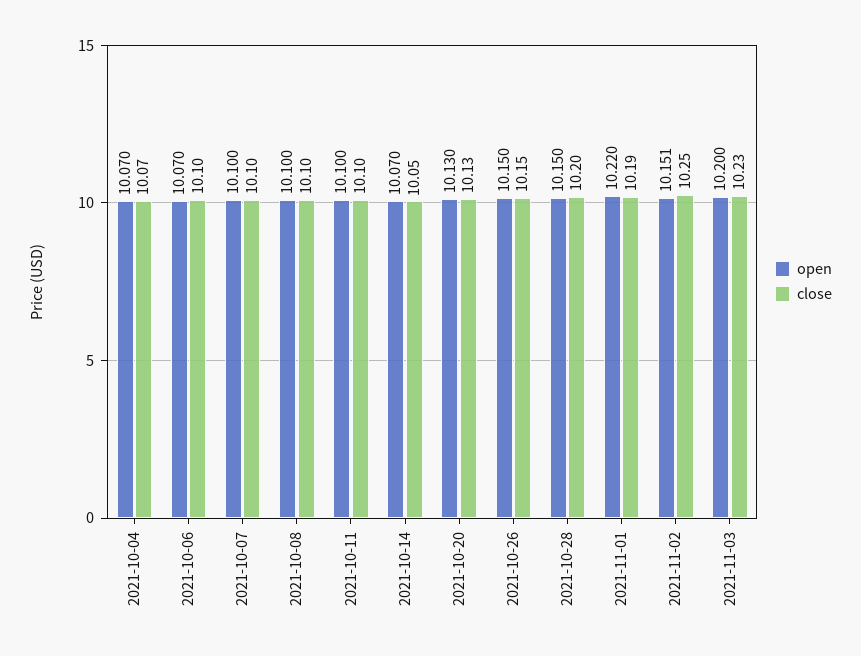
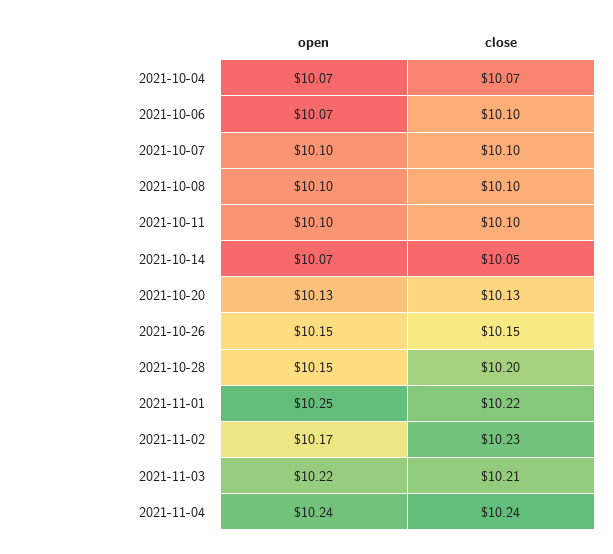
open, 2021-11-01: 10.22 -> 10.25
close, 2021-11-01: 10.19 -> 10.22
open, 2021-11-02: 10.151 -> 10.17
close, 2021-11-02: 10.25 -> 10.23
open, 2021-11-03: 10.2 -> 10.22
close, 2021-11-03: 10.23 -> 10.21
open, 2021-11-04: none -> 10.24
close, 2021-11-04: none -> 10.24

